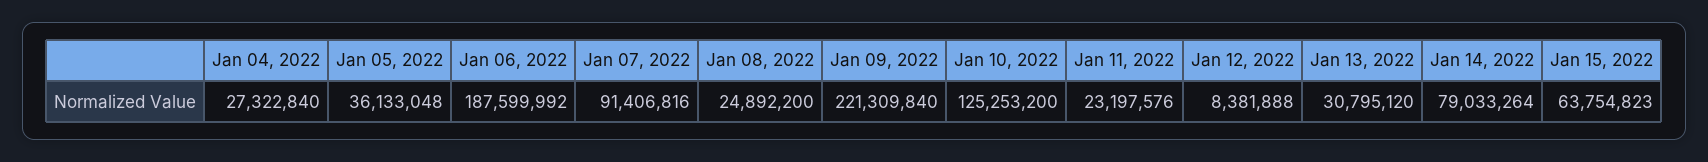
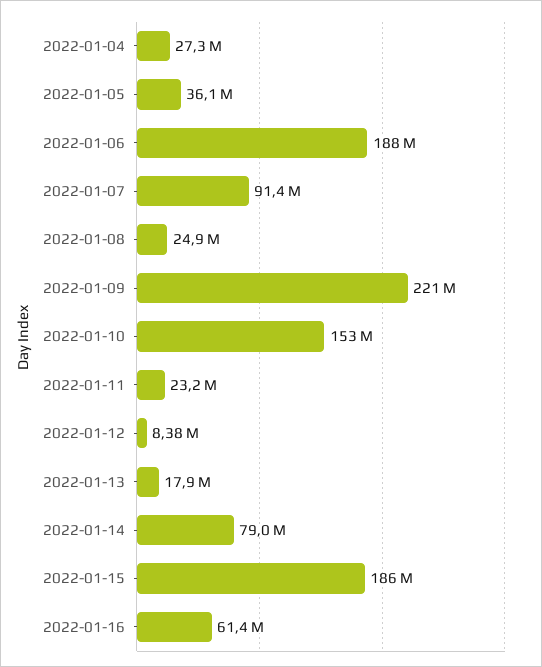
Jan 10, 2022: 125253200 -> 153000000
Jan 13, 2022: 30795120 -> 17900000
Jan 15, 2022: 63754823 -> 186000000
2022-01-16: none -> 61400000

